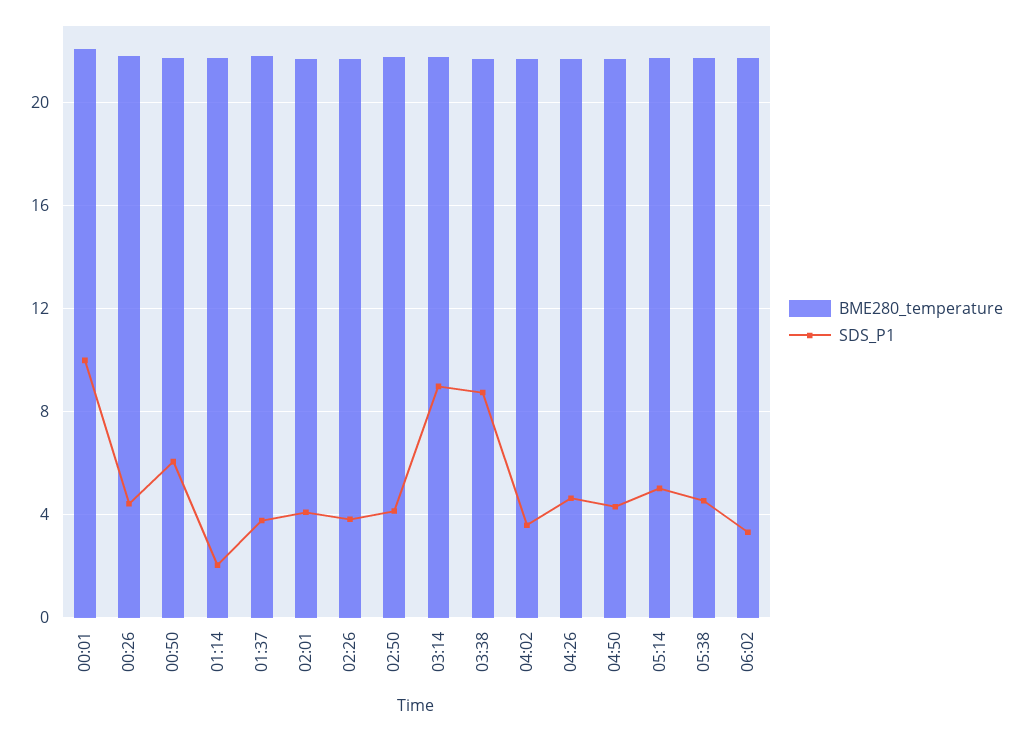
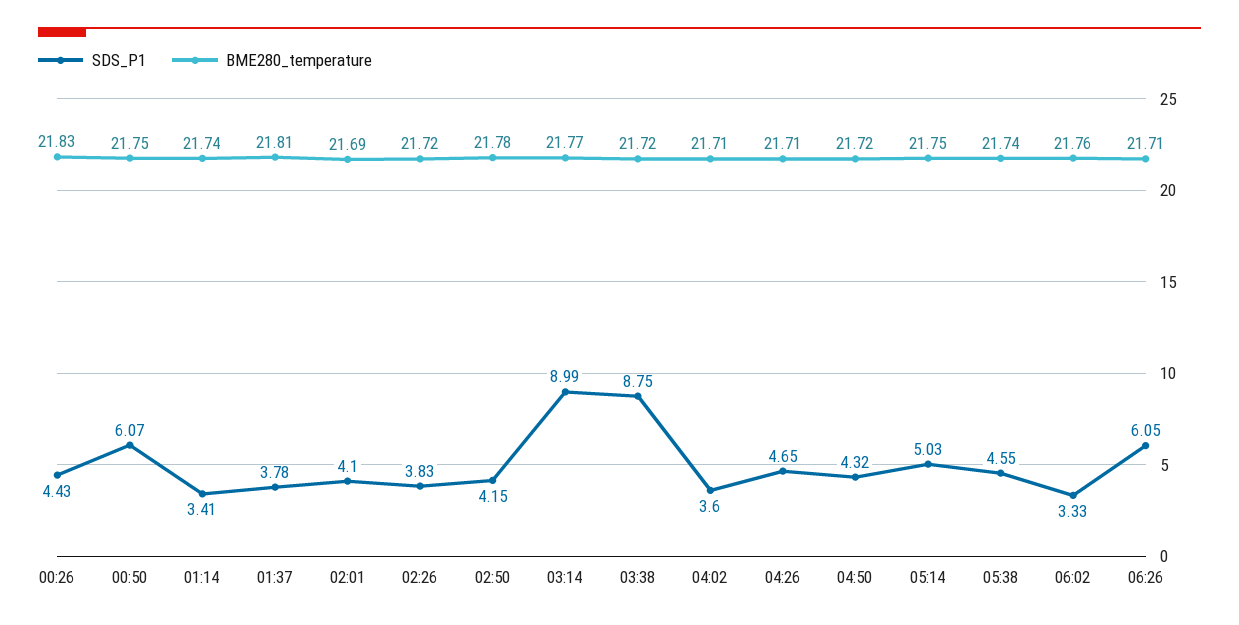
BME280_temperature, 00:01: 22 -> none
SDS_P1, 00:01: 10 -> none
SDS_P1, 01:14: 2 -> 3.41
SDS_P1, 06:26: none -> 6.05
BME280_temperature, 06:26: none -> 21.71

